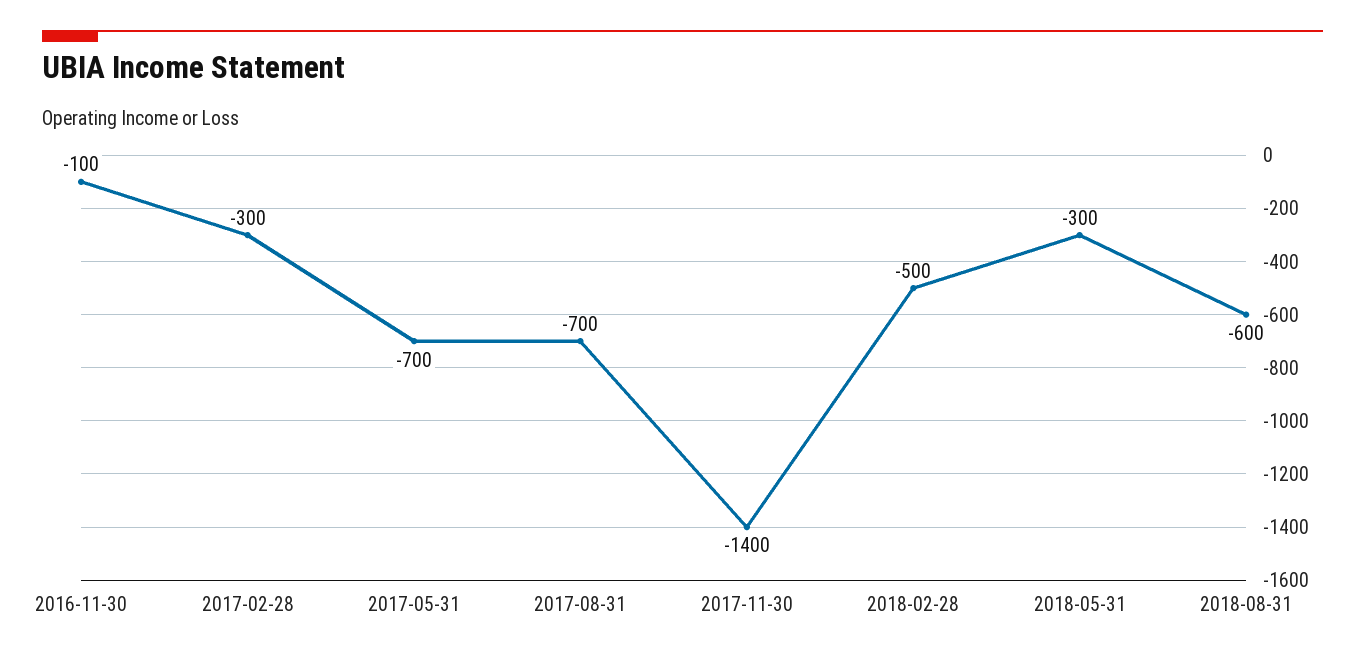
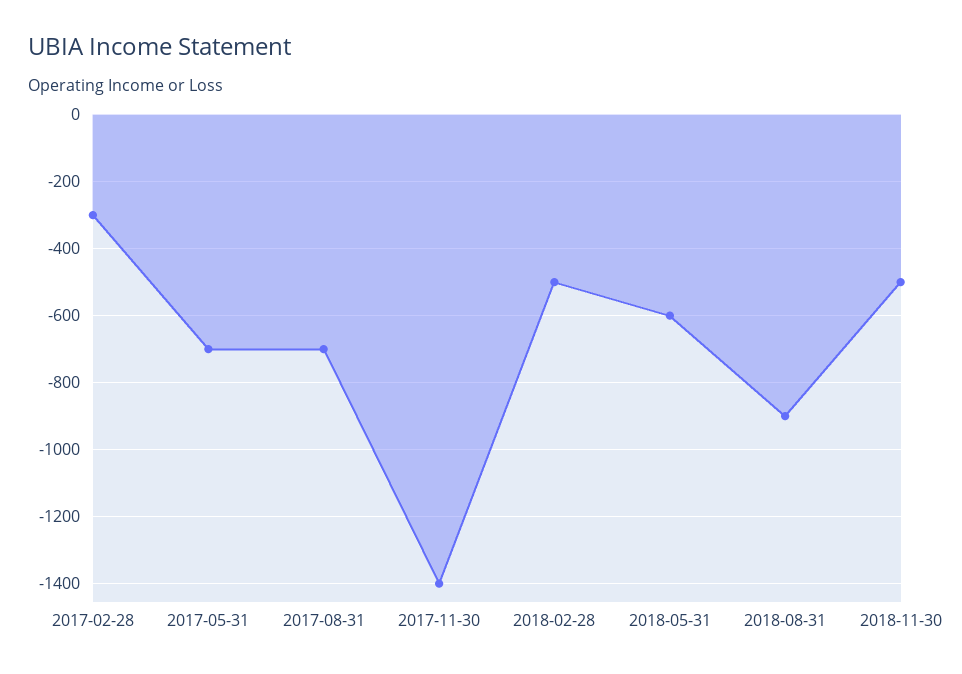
2016-11-30: -100 -> none
2018-05-31: -300 -> -600
2018-08-31: -600 -> -900
2018-11-30: none -> -500

